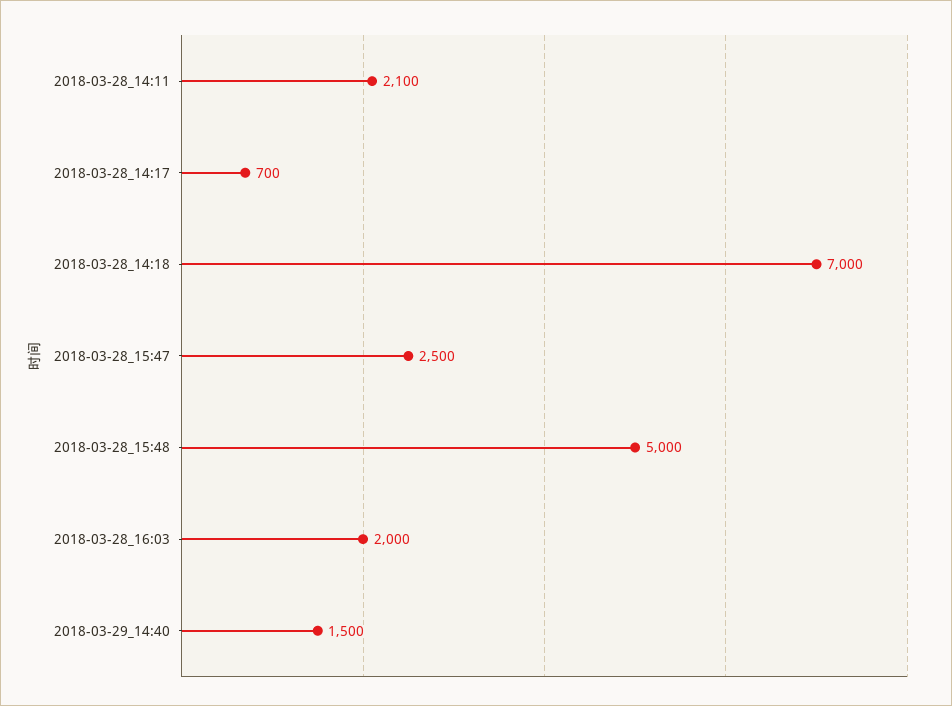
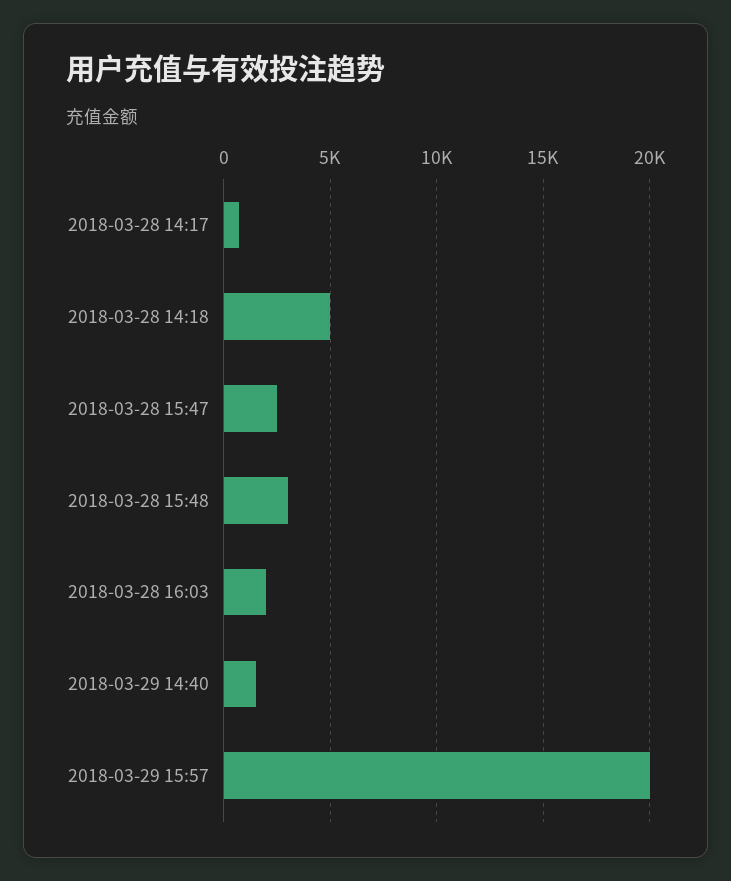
2018-03-28_14:11: 2100 -> none
2018-03-28_14:18: 7000 -> 5000
2018-03-28_15:48: 5000 -> 3000
2018-03-29 15:57: none -> 20000

